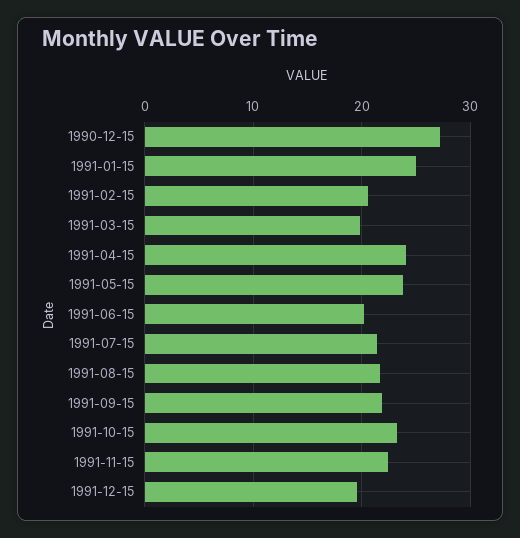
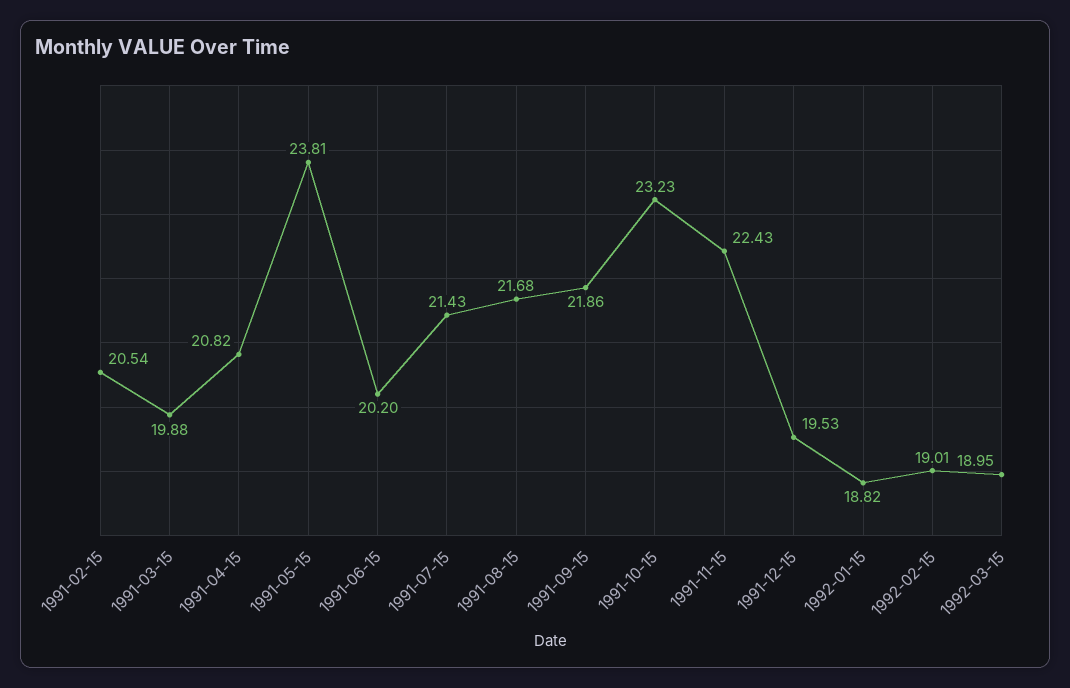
1990-12-15: 27 -> none
1991-01-15: 25 -> none
1991-04-15: 24 -> 20.82
1992-01-15: none -> 18.82
1992-02-15: none -> 19.01
1992-03-15: none -> 18.95

